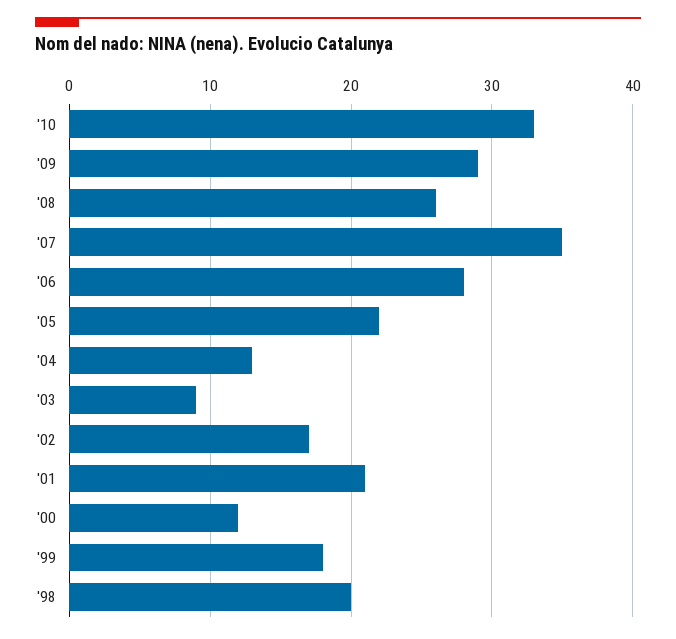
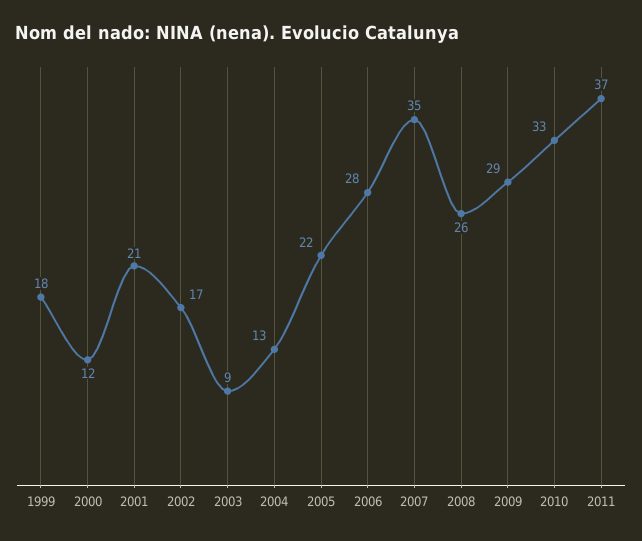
'98: 20 -> none
2011: none -> 37

